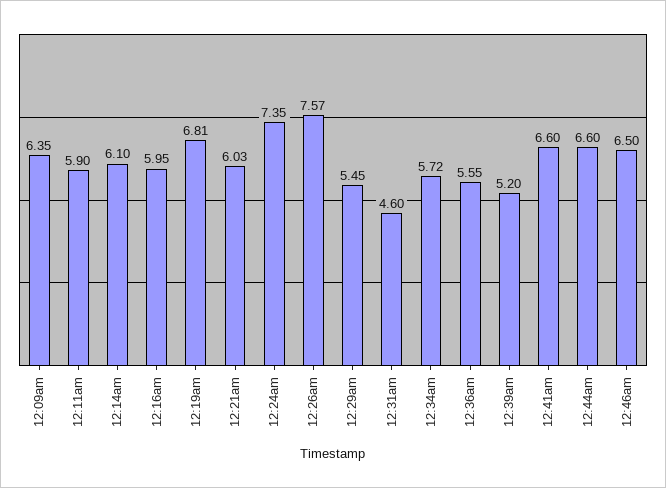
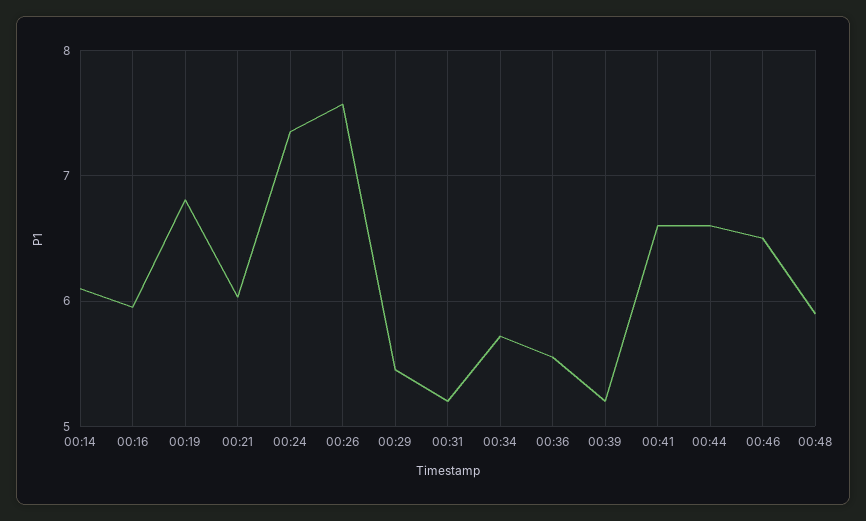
12:09am: 6.35 -> none
12:11am: 5.9 -> none
12:31am: 4.6 -> 5.2
00:48: none -> 5.9

